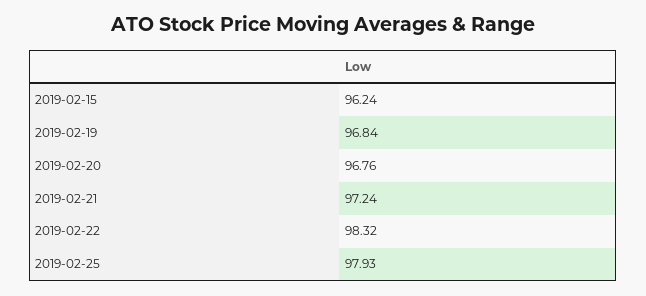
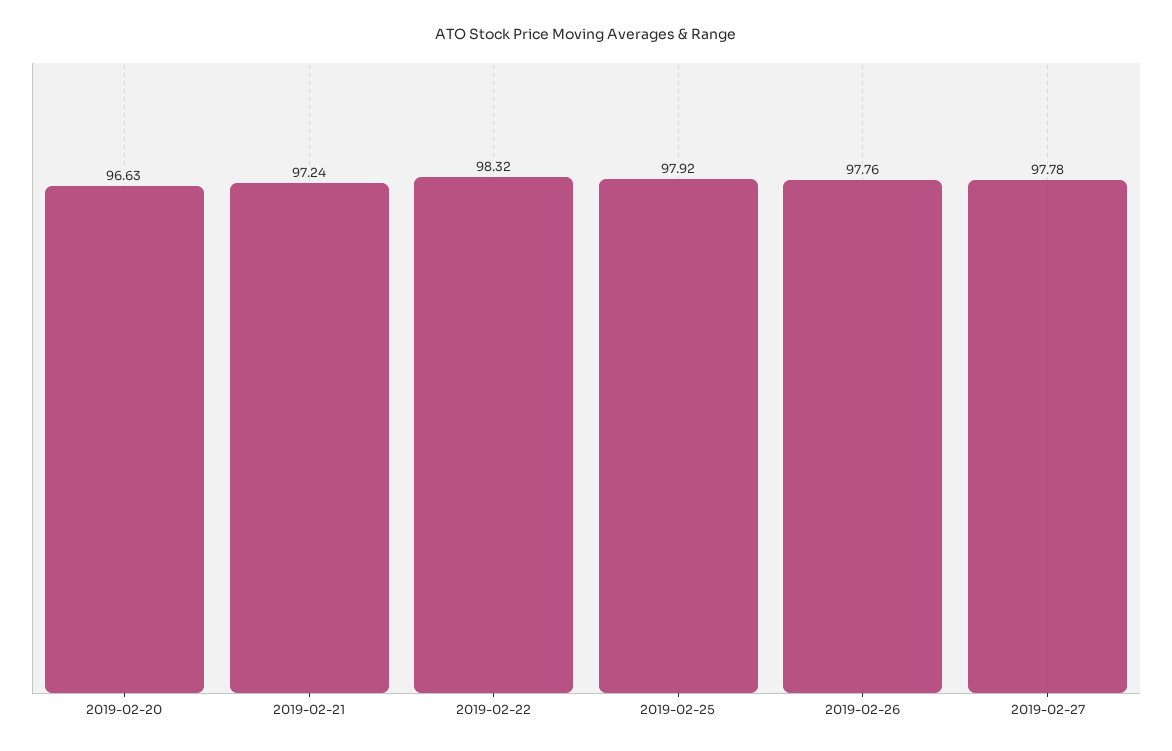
2019-02-15: 96.24 -> none
2019-02-19: 96.84 -> none
2019-02-20: 96.76 -> 96.63
2019-02-25: 97.93 -> 97.92
2019-02-26: none -> 97.76
2019-02-27: none -> 97.78

